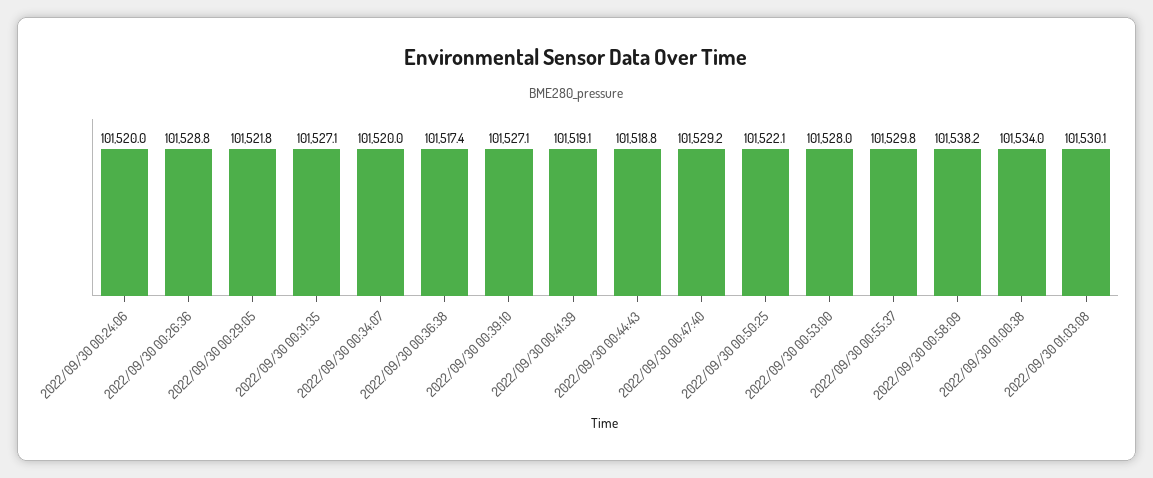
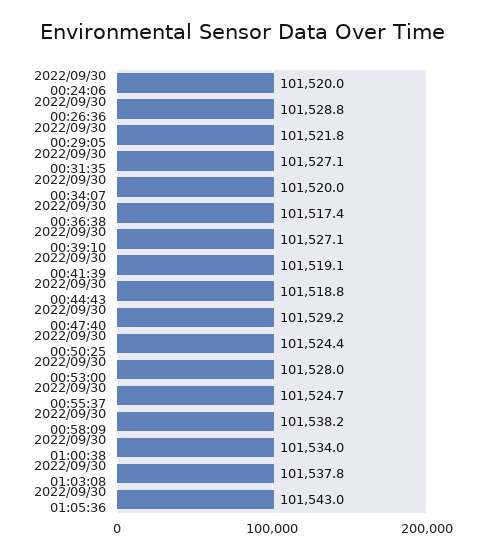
2022/09/30 00:50:25: 101522.1 -> 101524.4
2022/09/30 00:55:37: 101529.8 -> 101524.7
2022/09/30 01:03:08: 101530.1 -> 101537.8
2022/09/30 01:05:36: none -> 101543

